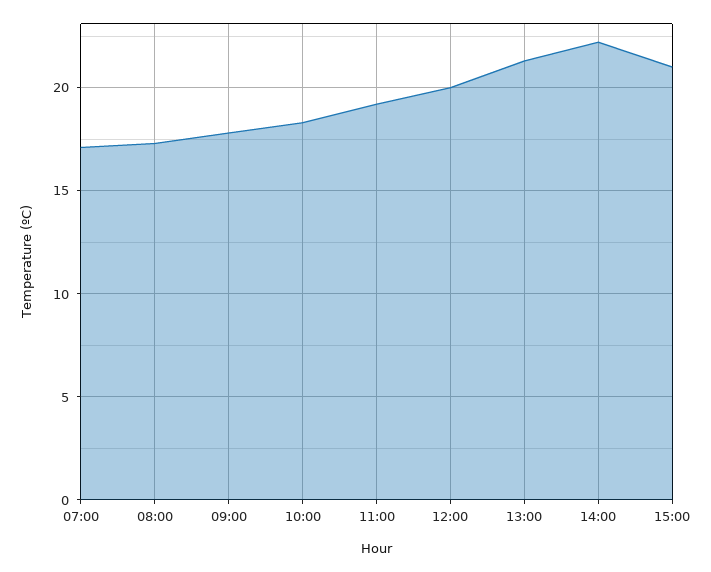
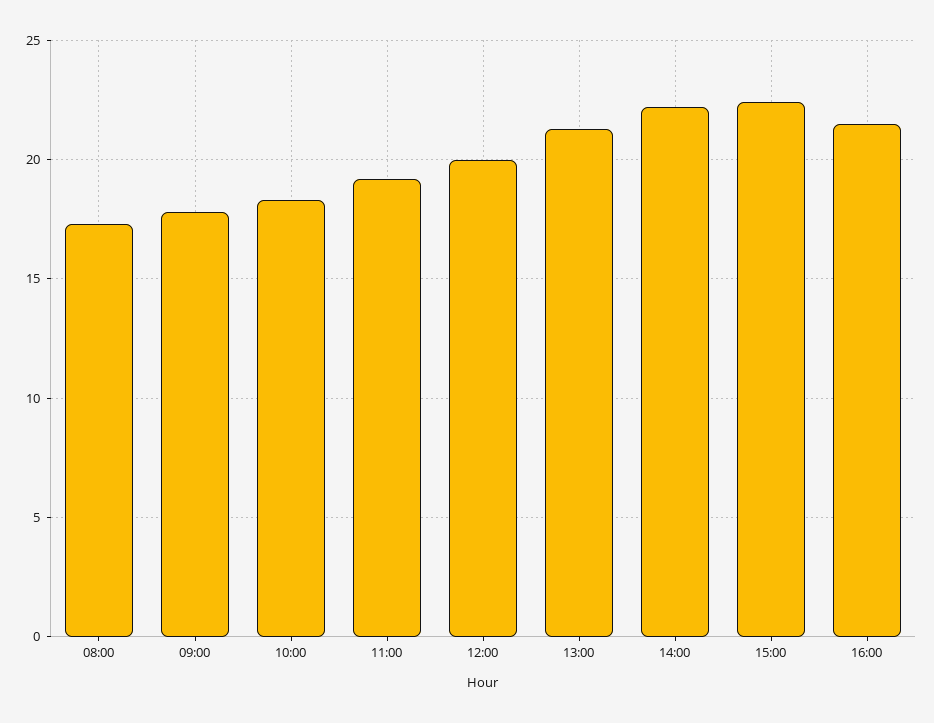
07:00: 17 -> none
15:00: 21 -> 22.5
16:00: none -> 21.5

